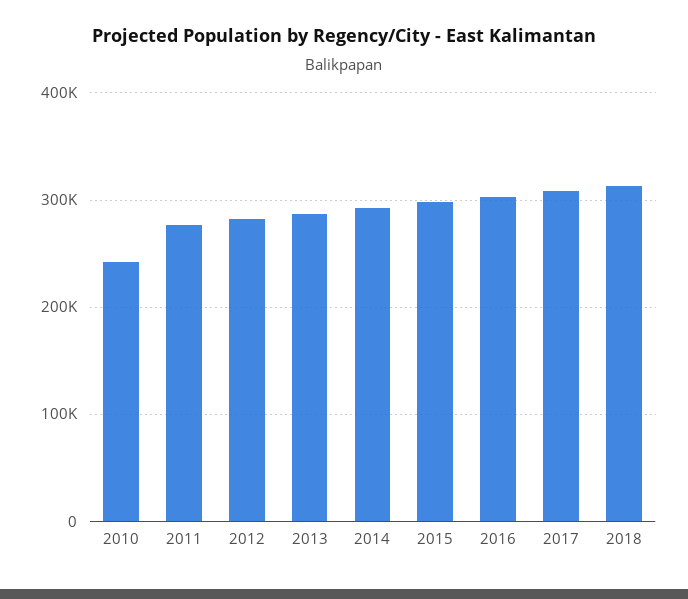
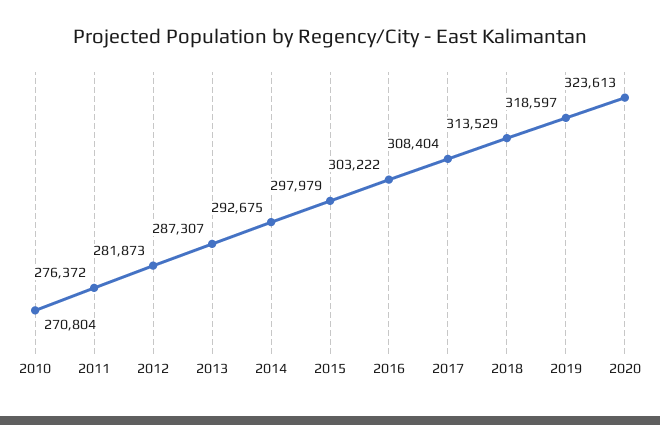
2010: 240000 -> 270804
2019: none -> 318597
2020: none -> 323613

